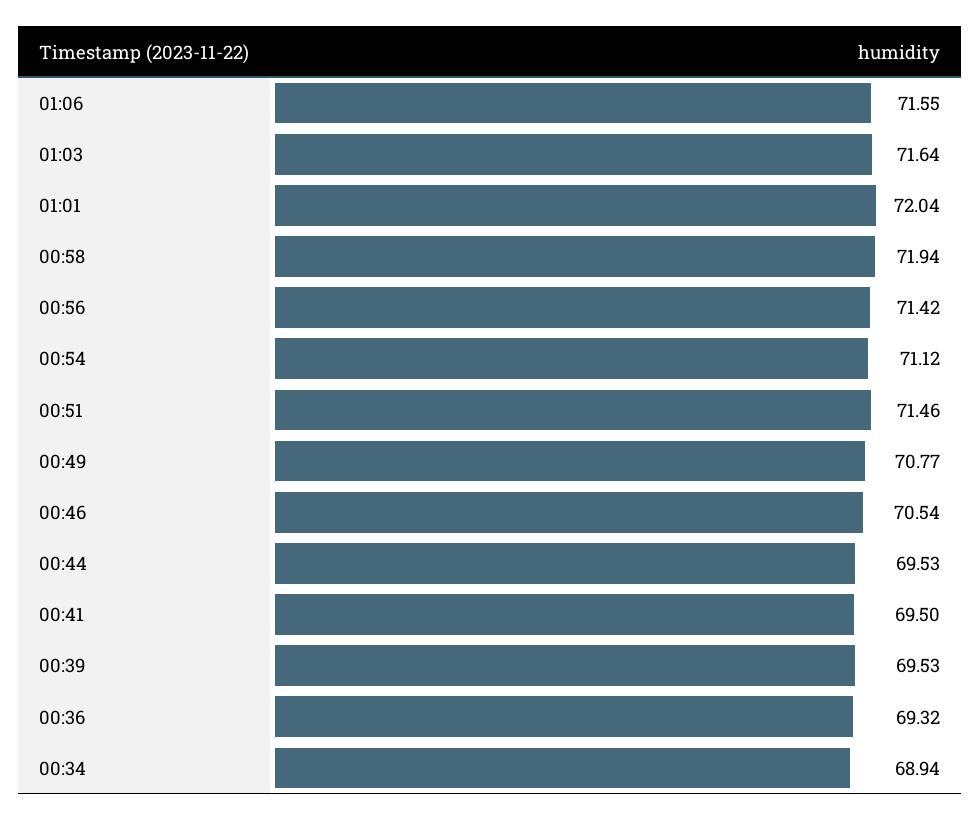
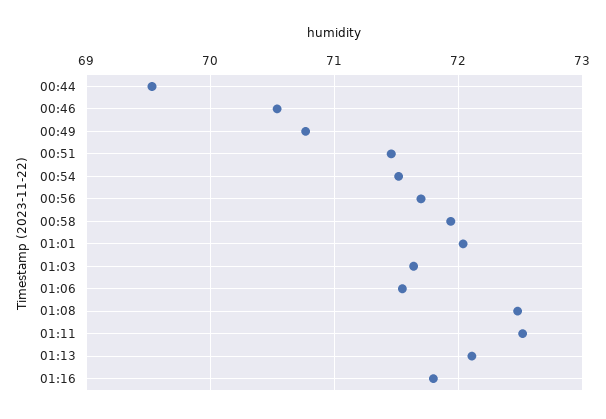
00:56: 71.42 -> 71.7
00:54: 71.12 -> 71.5
00:41: 69.5 -> none
00:39: 69.53 -> none
00:36: 69.32 -> none
00:34: 68.94 -> none
01:08: none -> 72.5
01:11: none -> 72.5
01:13: none -> 72.1
01:16: none -> 71.8

